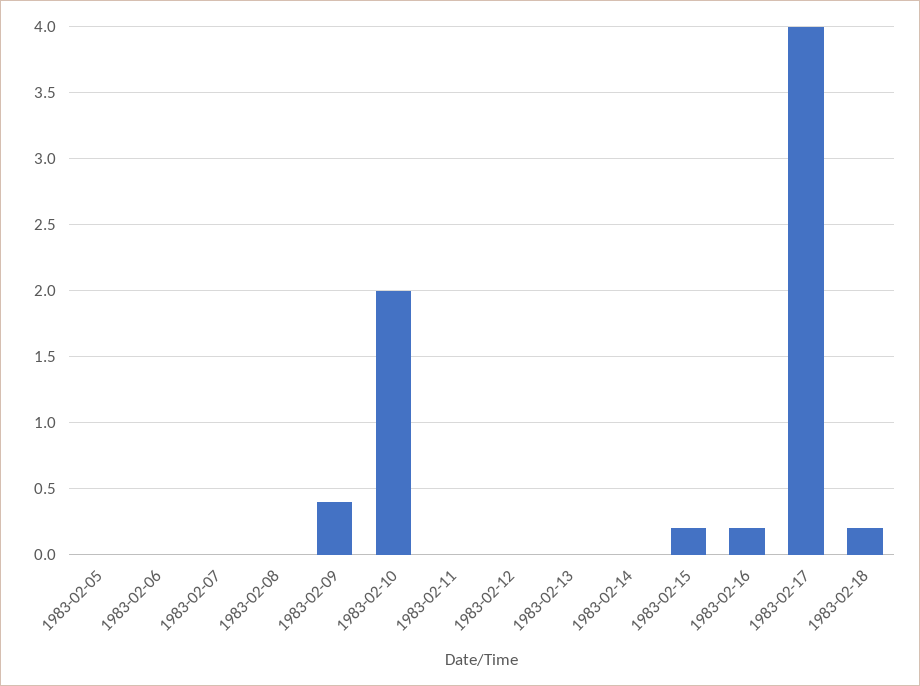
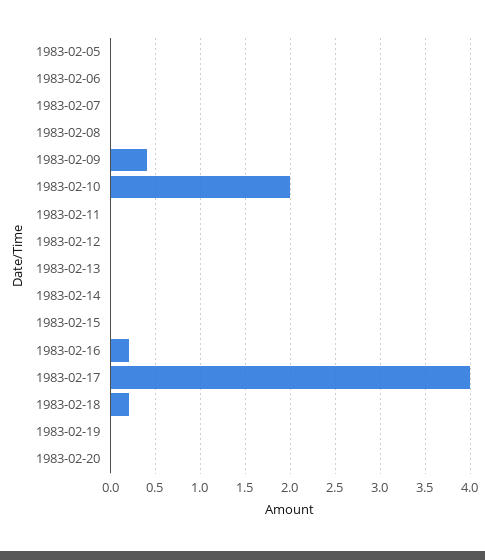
1983-02-15: 0.2 -> 0
1983-02-19: none -> 0
1983-02-20: none -> 0

